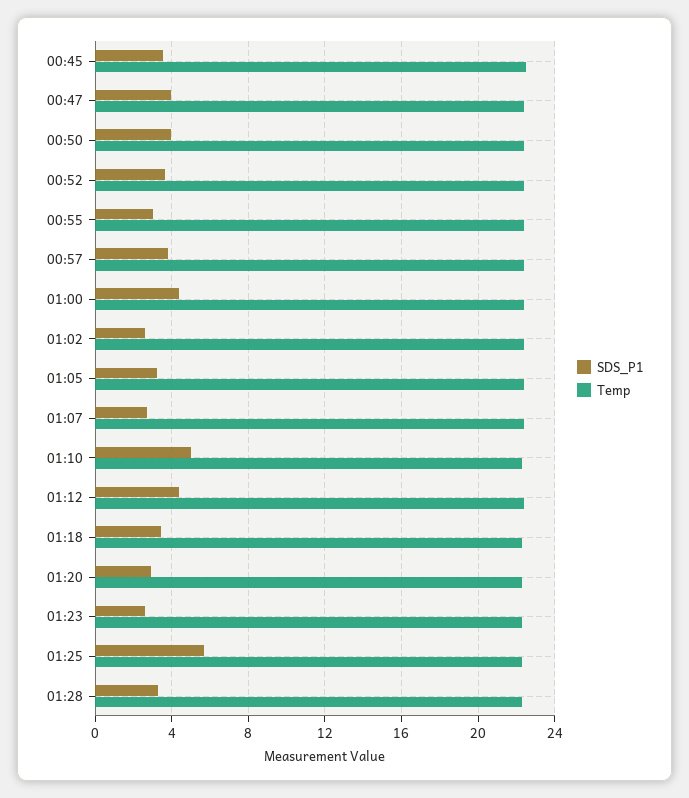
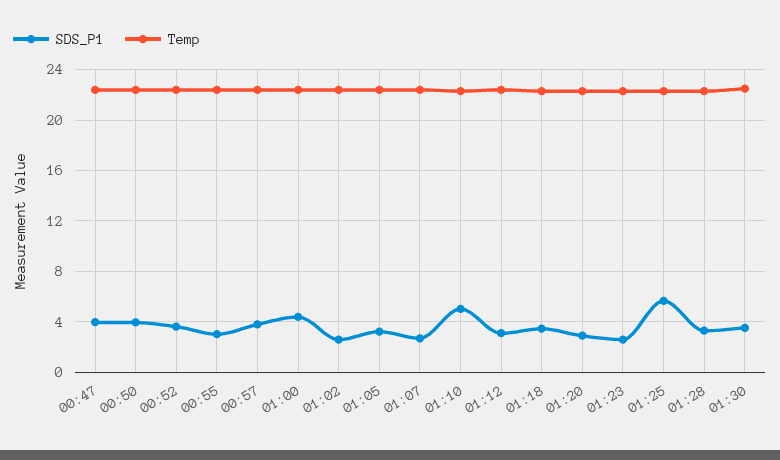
SDS_P1, 00:45: 3.5 -> none
Temp, 00:45: 22.5 -> none
SDS_P1, 01:12: 4.5 -> 3
SDS_P1, 01:30: none -> 3.5
Temp, 01:30: none -> 22.5

